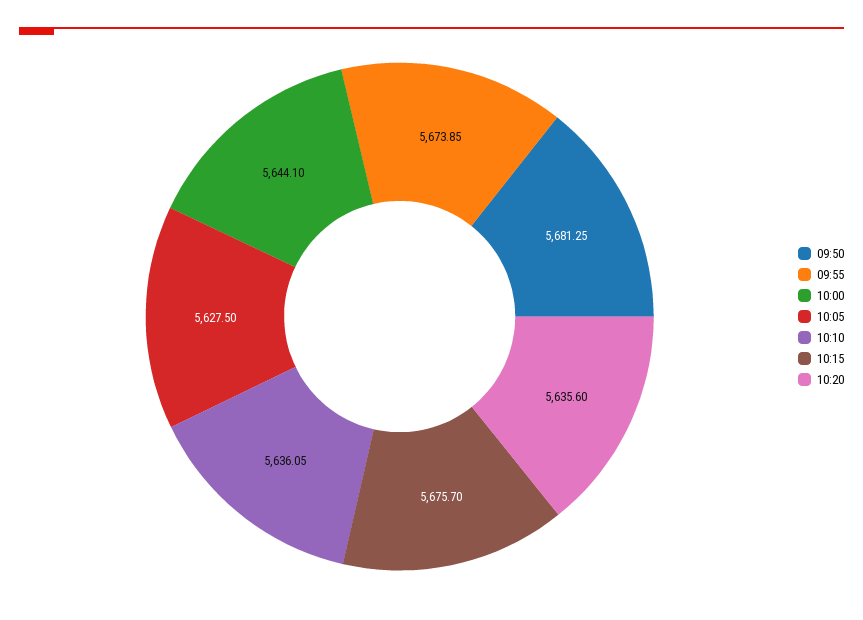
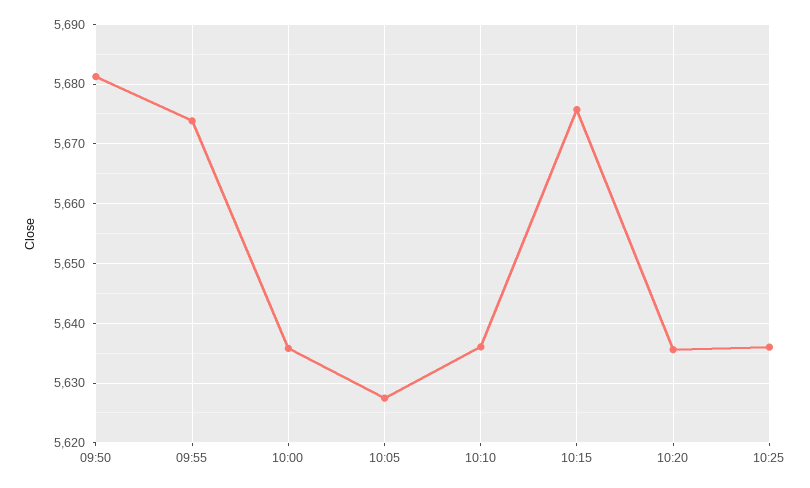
10:00: 5644.1 -> 5636
10:25: none -> 5636

